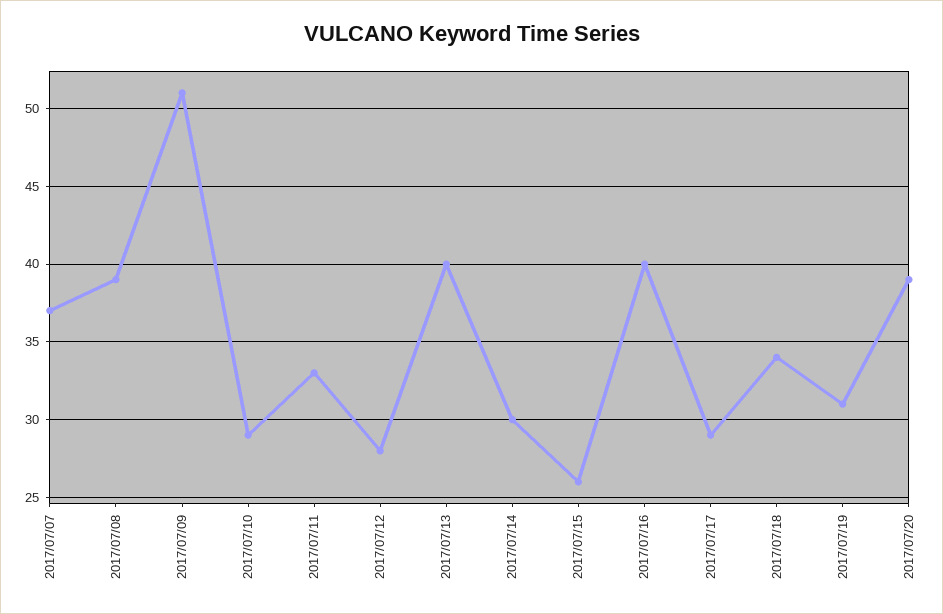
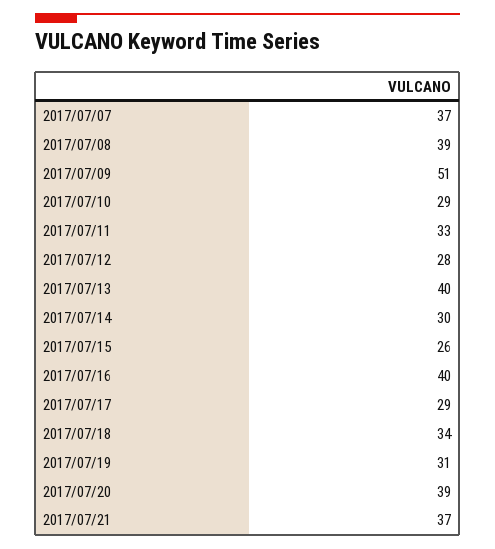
2017/07/21: none -> 37

